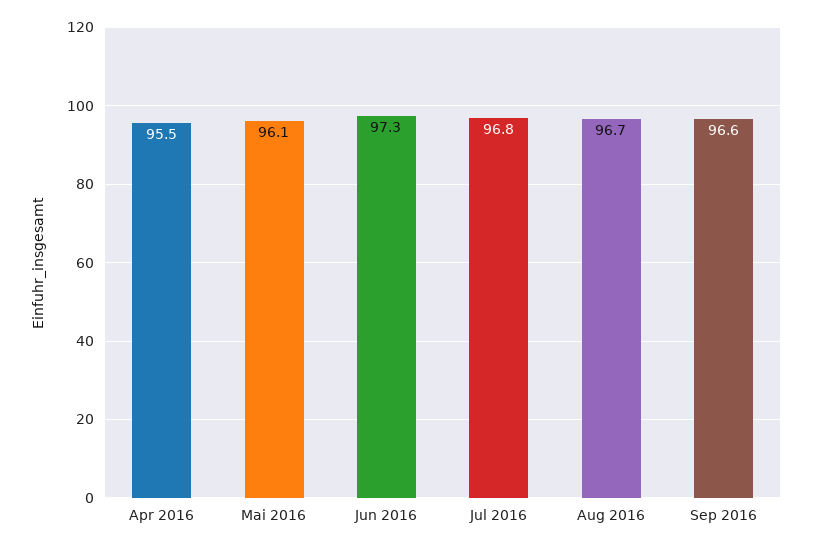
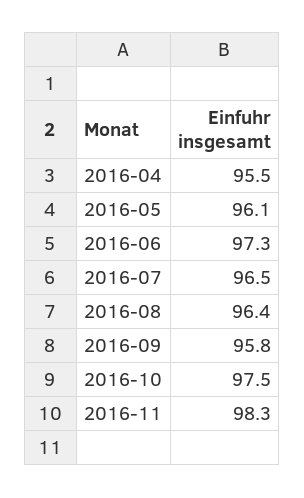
Jul 2016: 96.8 -> 96.5
Aug 2016: 96.7 -> 96.4
Sep 2016: 96.6 -> 95.8
2016-10: none -> 97.5
2016-11: none -> 98.3

